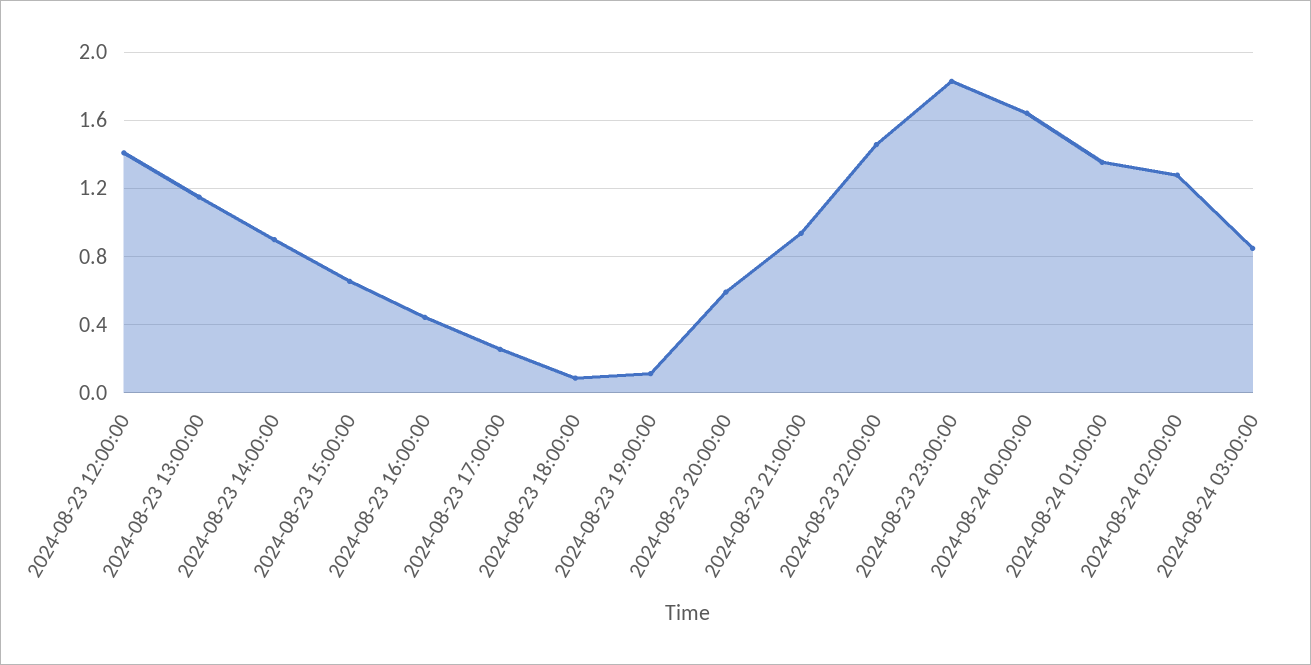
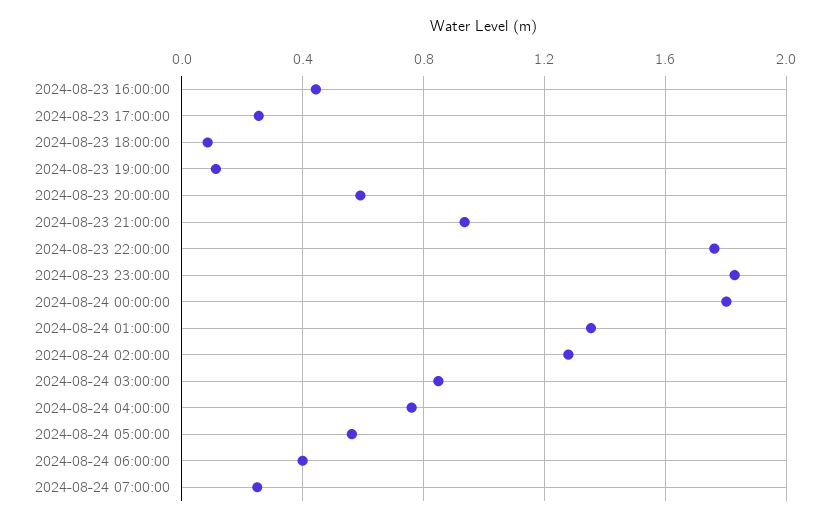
2024-08-23 12:00:00: 1.4 -> none
2024-08-23 13:00:00: 1.15 -> none
2024-08-23 14:00:00: 0.9 -> none
2024-08-23 15:00:00: 0.65 -> none
2024-08-23 22:00:00: 1.45 -> 1.75
2024-08-24 00:00:00: 1.65 -> 1.8
2024-08-24 04:00:00: none -> 0.75
2024-08-24 05:00:00: none -> 0.55
2024-08-24 06:00:00: none -> 0.4
2024-08-24 07:00:00: none -> 0.25

